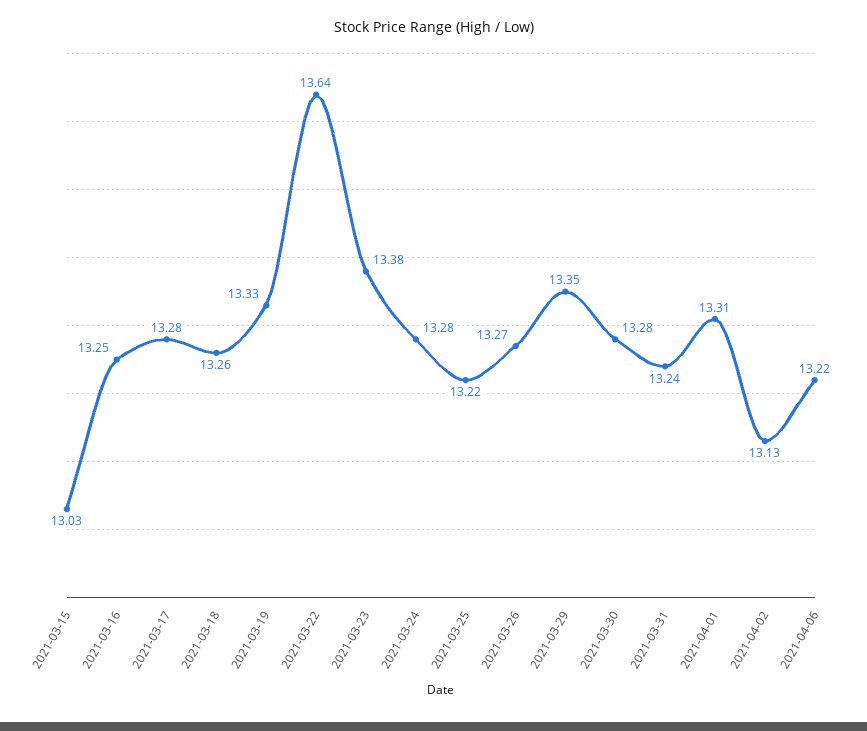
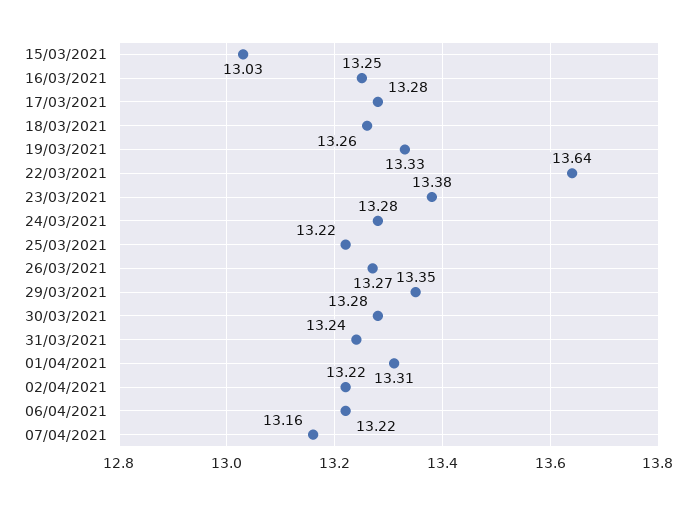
2021-04-02: 13.13 -> 13.22
07/04/2021: none -> 13.16

